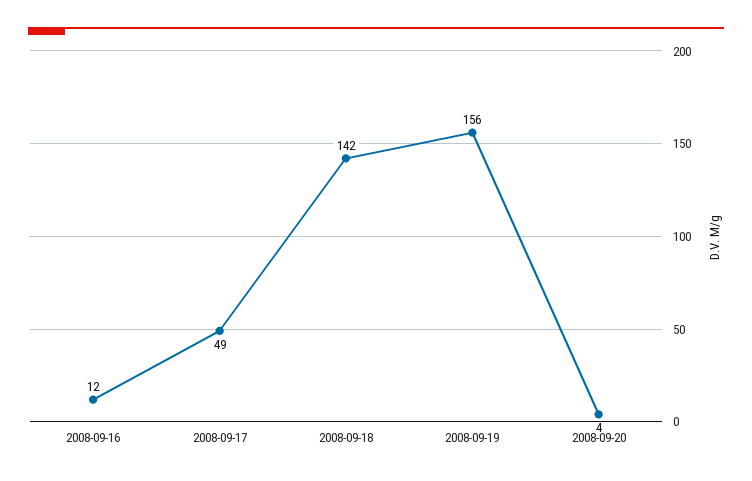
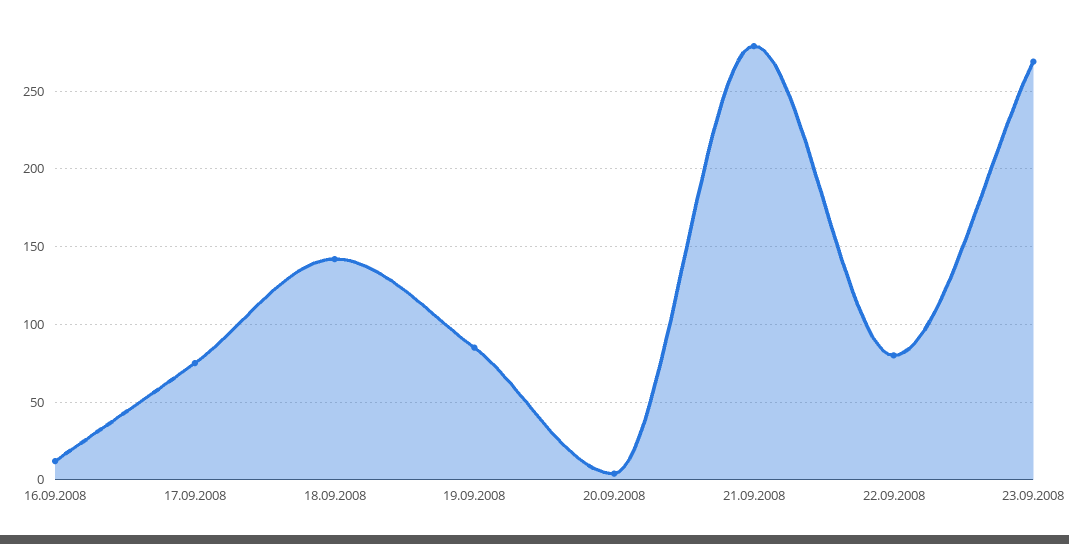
2008-09-17: 49 -> 75
2008-09-19: 156 -> 85
21.09.2008: none -> 280
22.09.2008: none -> 80
23.09.2008: none -> 270

